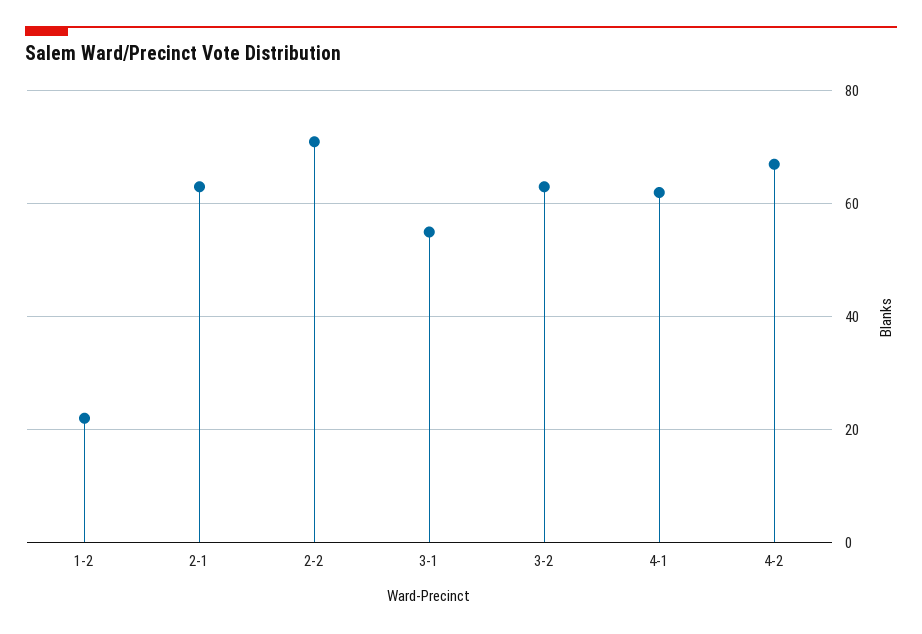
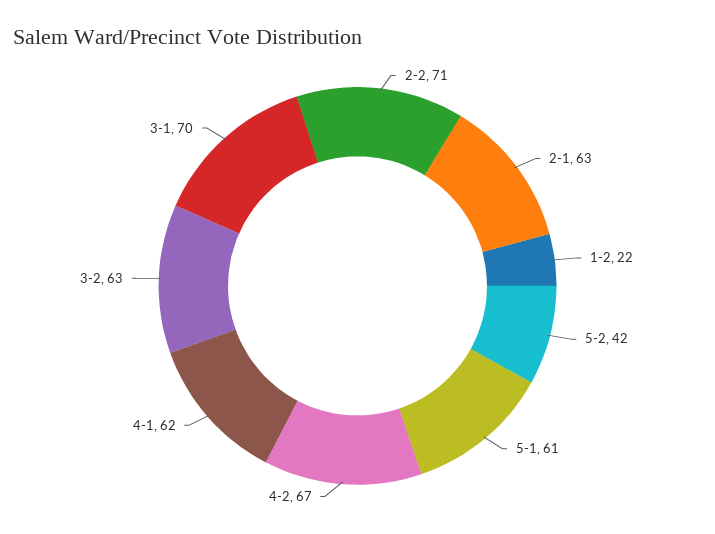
3-1: 55 -> 70
5-2: none -> 42
5-1: none -> 61

